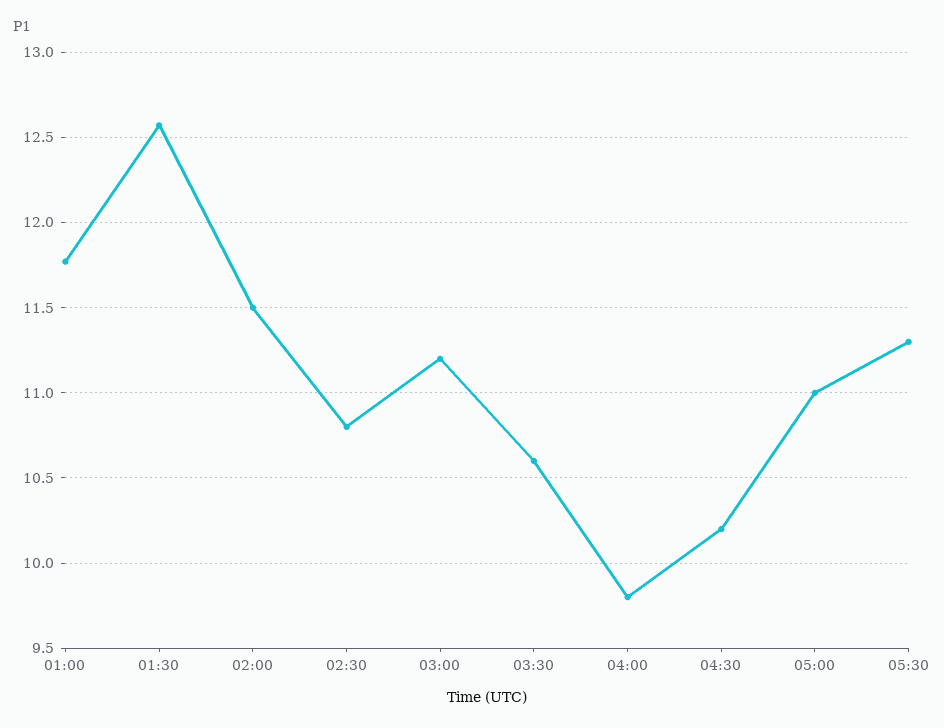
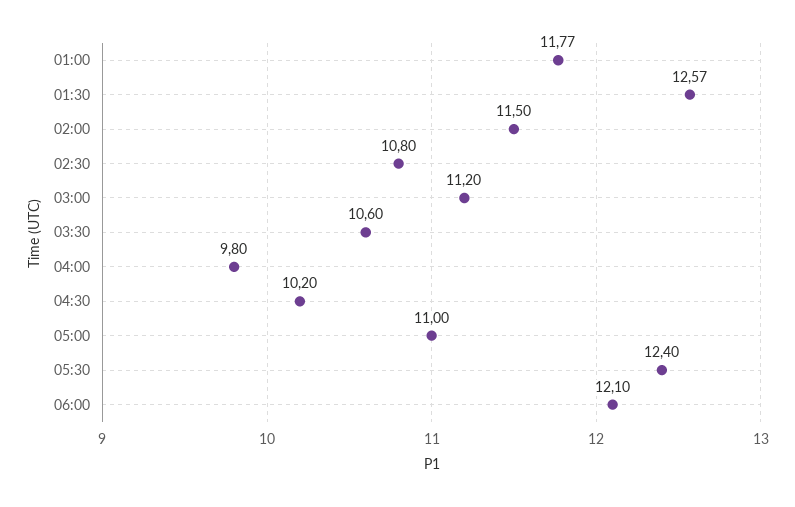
05:30: 11.3 -> 12.4
06:00: none -> 12.1

